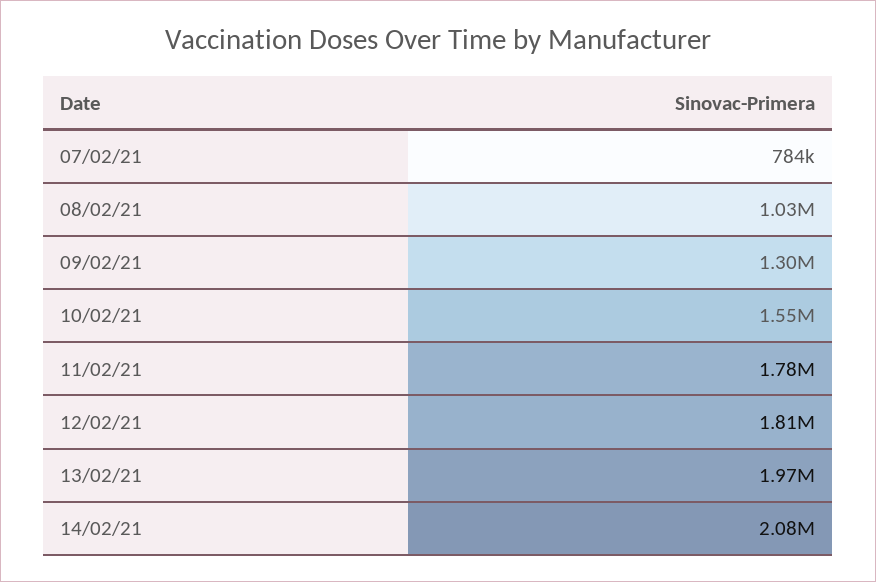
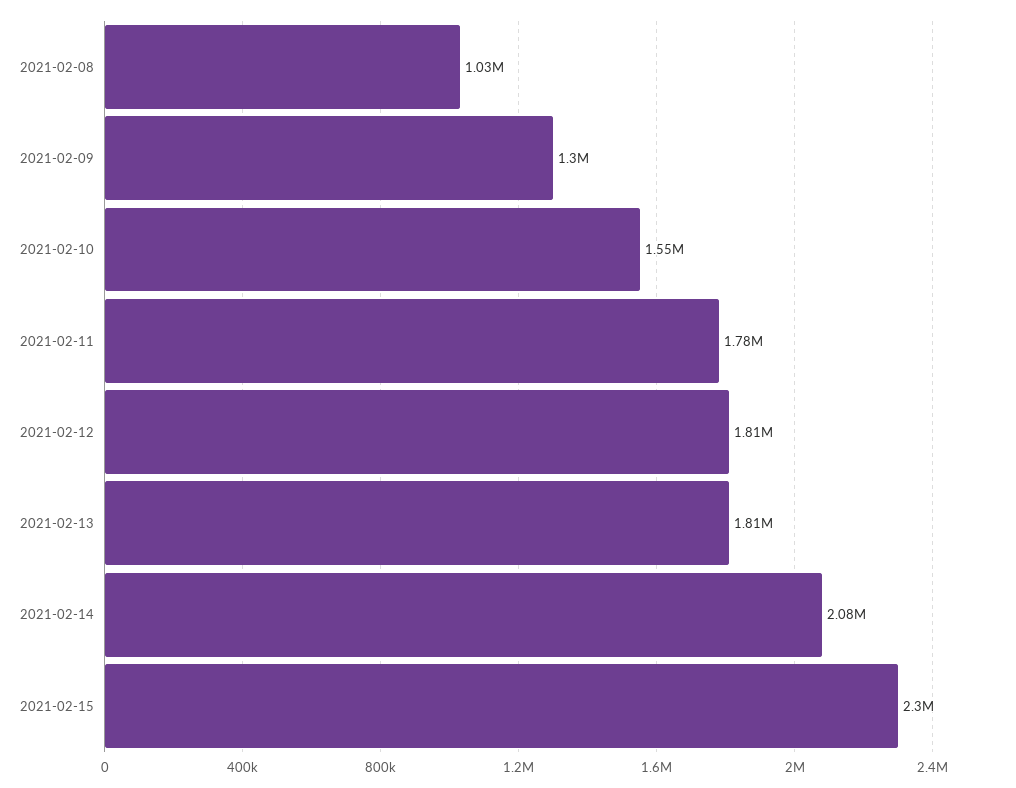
07/02/21: 784000 -> none
13/02/21: 1970000 -> 1810000
2021-02-15: none -> 2300000

